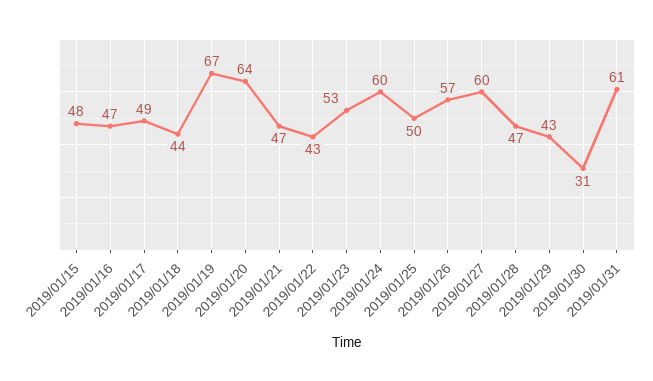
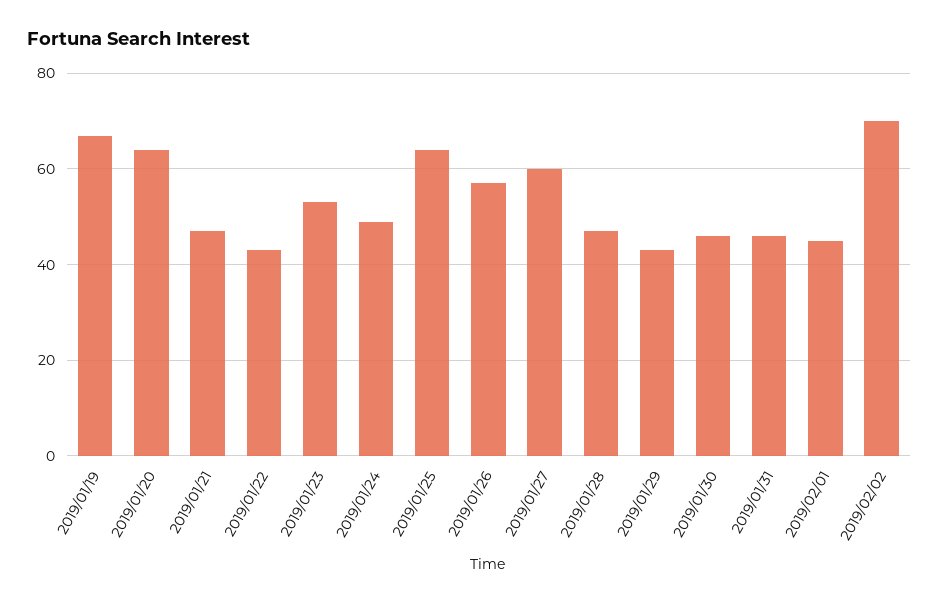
2019/01/15: 48 -> none
2019/01/16: 47 -> none
2019/01/17: 49 -> none
2019/01/18: 44 -> none
2019/01/24: 60 -> 50
2019/01/25: 50 -> 65
2019/01/30: 31 -> 45
2019/01/31: 61 -> 45
2019/02/01: none -> 45
2019/02/02: none -> 70

